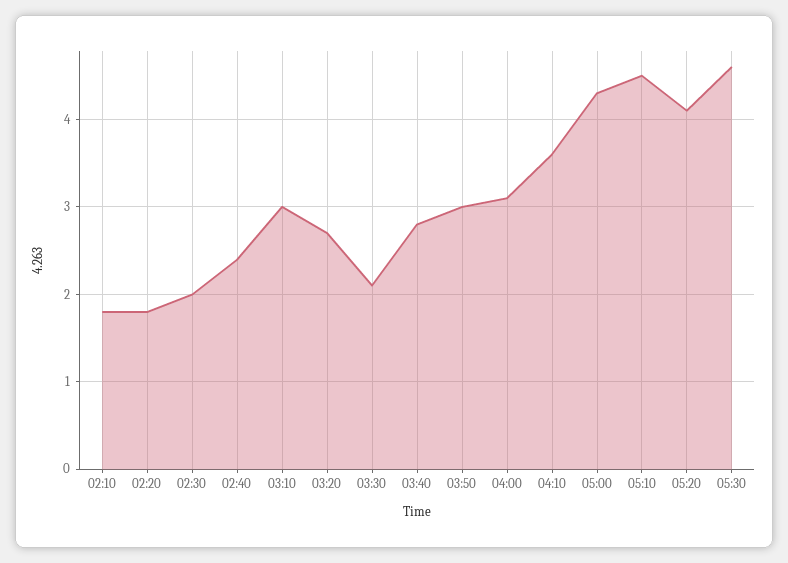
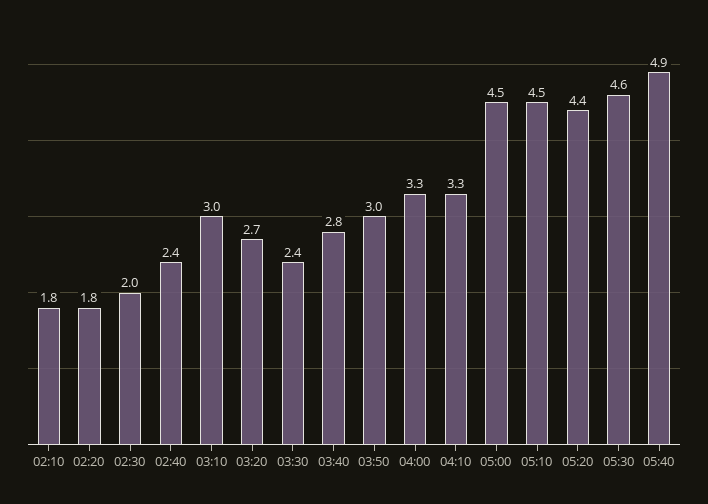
03:30: 2.1 -> 2.4
04:00: 3.1 -> 3.3
04:10: 3.6 -> 3.3
05:00: 4.3 -> 4.5
05:20: 4.1 -> 4.4
05:40: none -> 4.9

